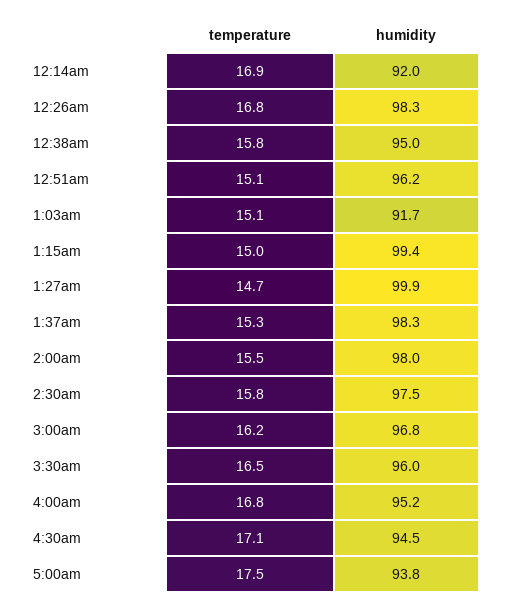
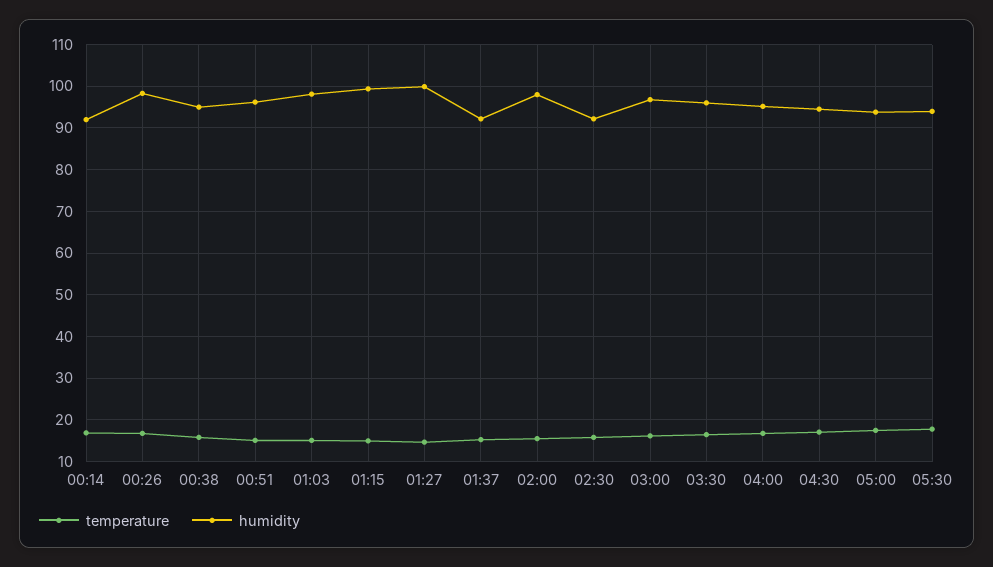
humidity, 1:03am: 91.7 -> 98
humidity, 1:37am: 98.3 -> 92
humidity, 2:30am: 97.5 -> 92
temperature, 05:30: none -> 18
humidity, 05:30: none -> 94

